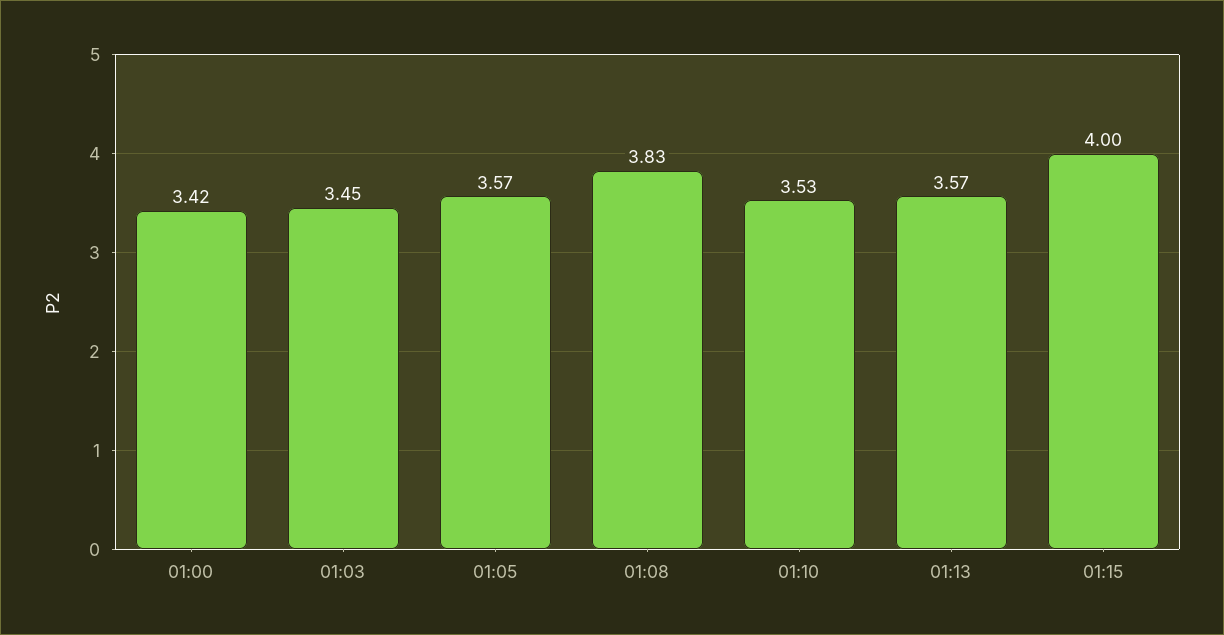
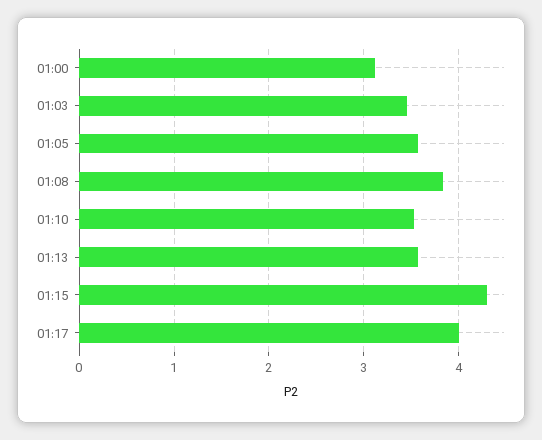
01:00: 3.42 -> 3.1
01:15: 4 -> 4.3
01:17: none -> 4

